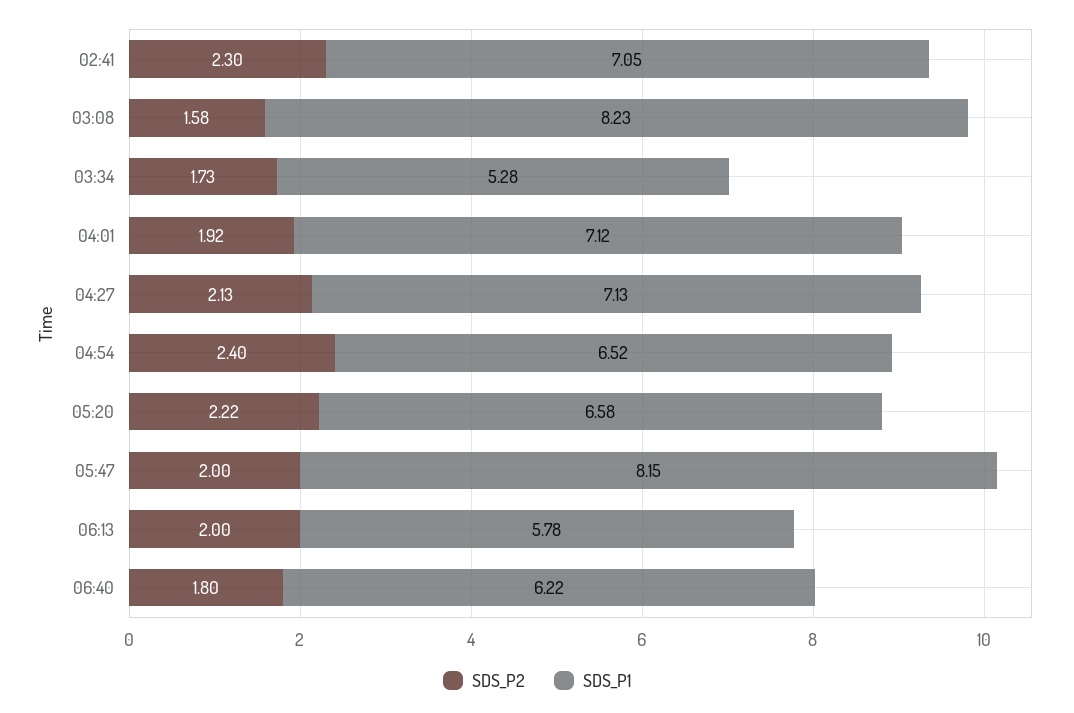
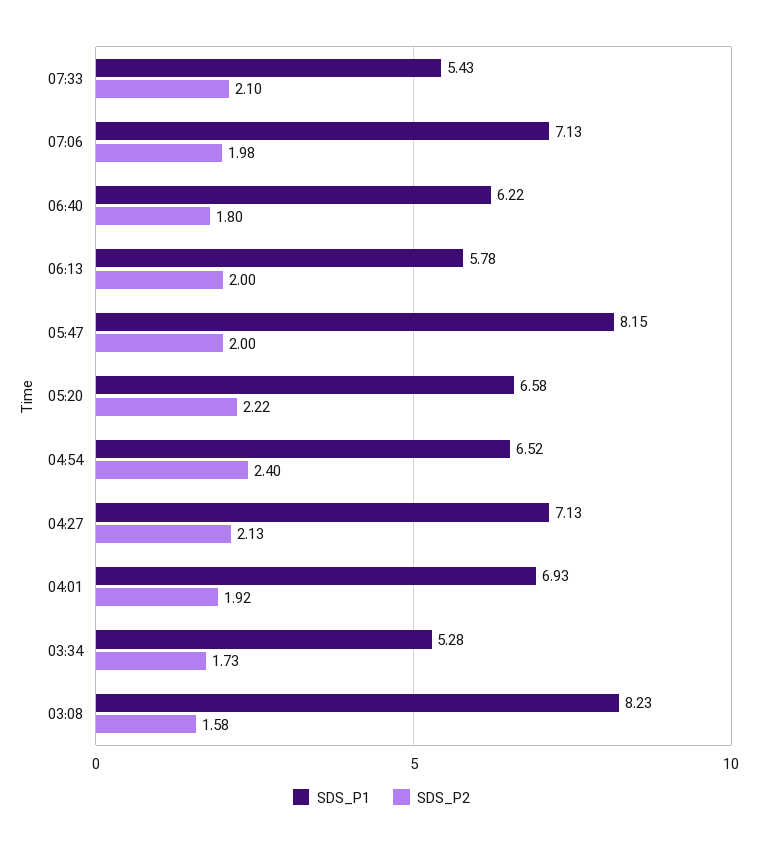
SDS_P2, 02:41: 2.3 -> none
SDS_P1, 02:41: 7.05 -> none
SDS_P1, 04:01: 7.12 -> 6.93
SDS_P1, 07:33: none -> 5.43
SDS_P2, 07:33: none -> 2.1
SDS_P1, 07:06: none -> 7.13
SDS_P2, 07:06: none -> 1.98

